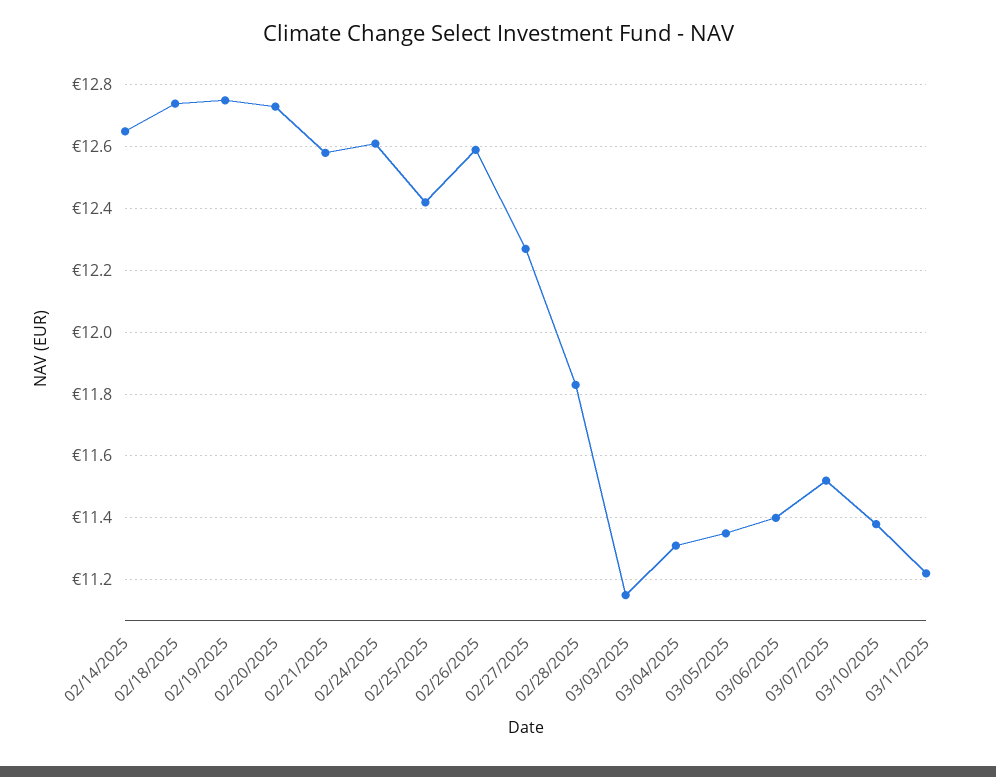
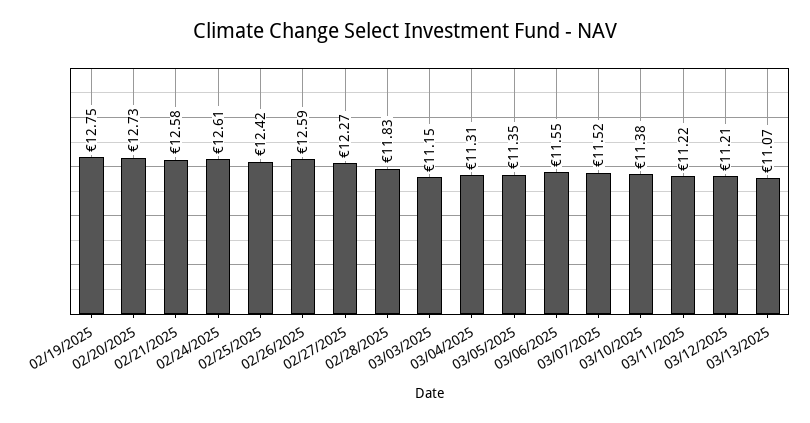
02/14/2025: 12.65 -> none
02/18/2025: 12.75 -> none
03/06/2025: 11.4 -> 11.55
03/12/2025: none -> 11.21
03/13/2025: none -> 11.07

